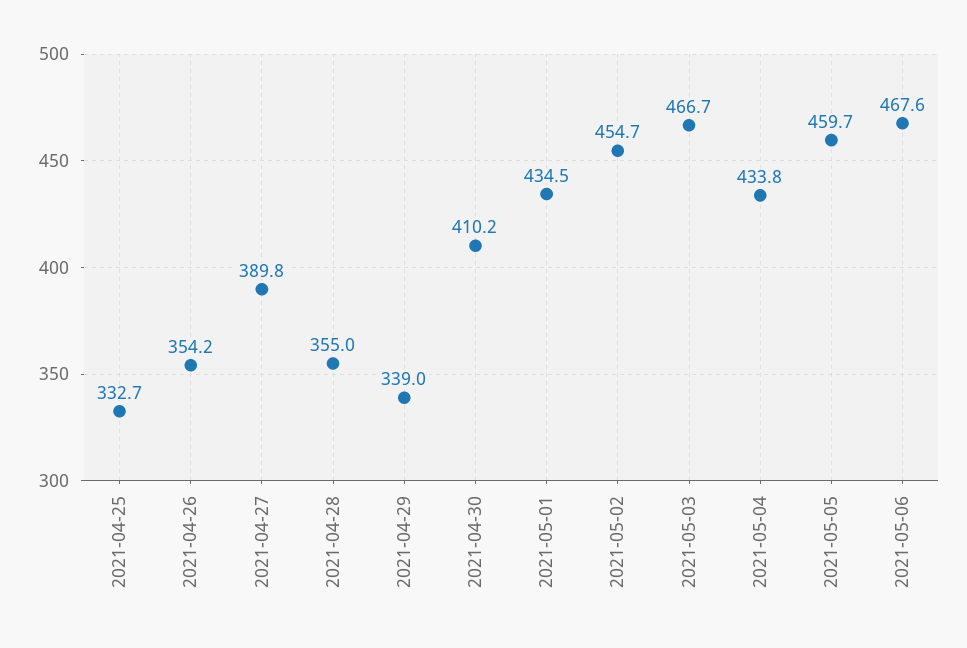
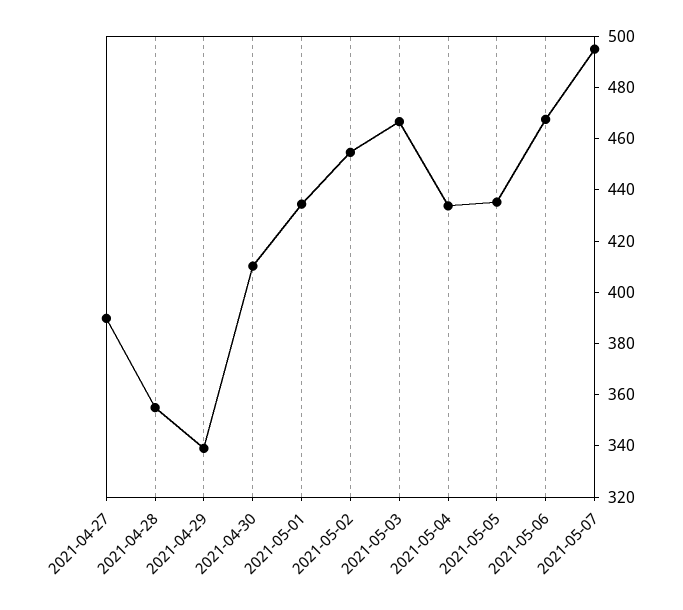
2021-04-25: 332.7 -> none
2021-04-26: 354.2 -> none
2021-05-05: 459.7 -> 435
2021-05-07: none -> 495

